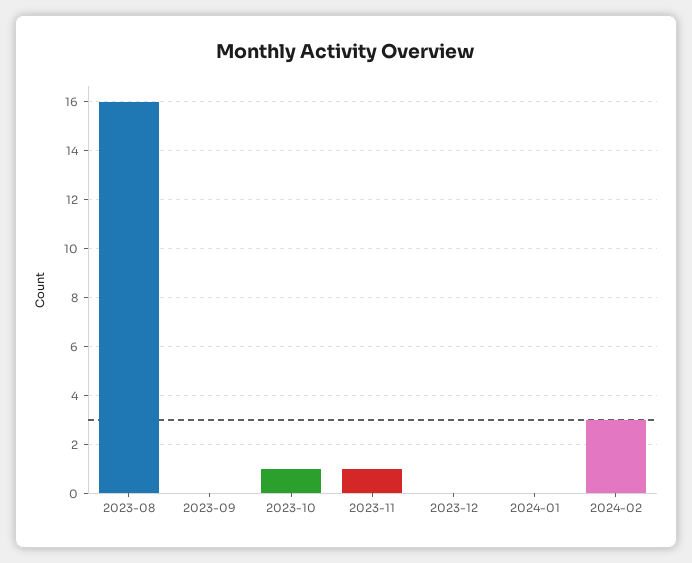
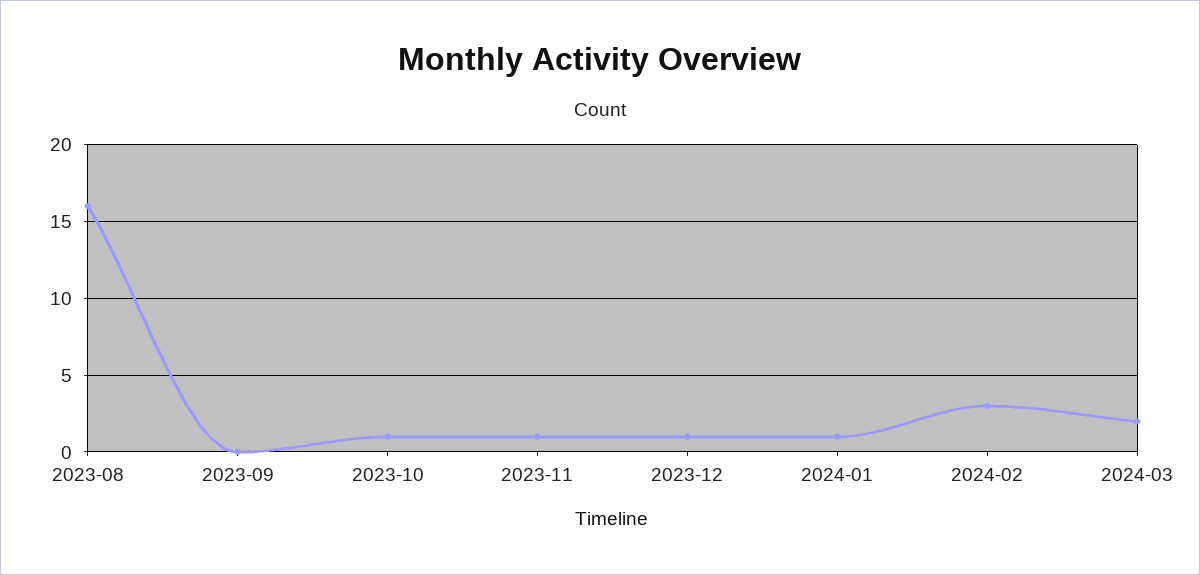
2023-12: 0 -> 1
2024-01: 0 -> 1
2024-03: none -> 2

